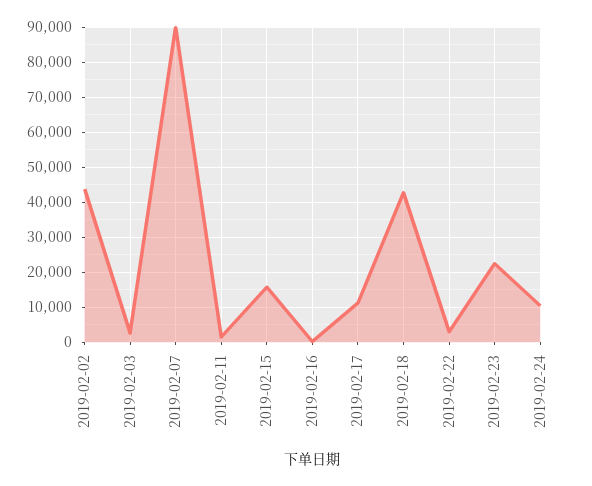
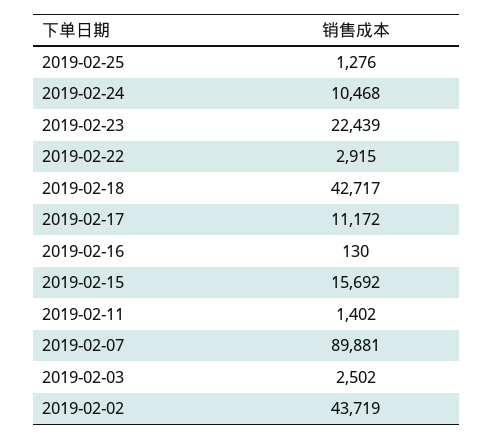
2019-02-25: none -> 1276

